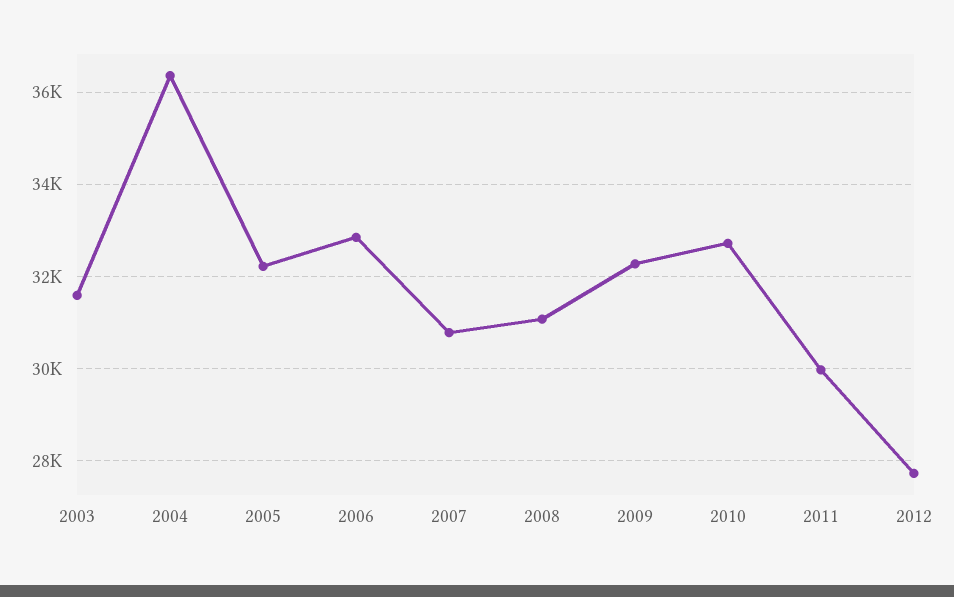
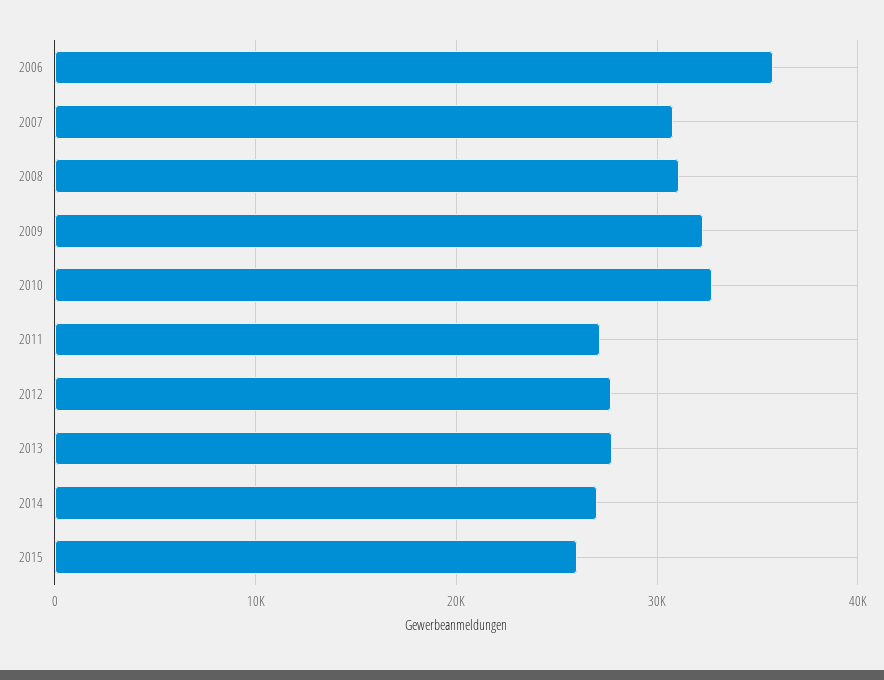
2003: 31600 -> none
2004: 36400 -> none
2005: 32200 -> none
2006: 32800 -> 36000
2011: 30000 -> 27000
2013: none -> 28000
2014: none -> 27000
2015: none -> 26000

